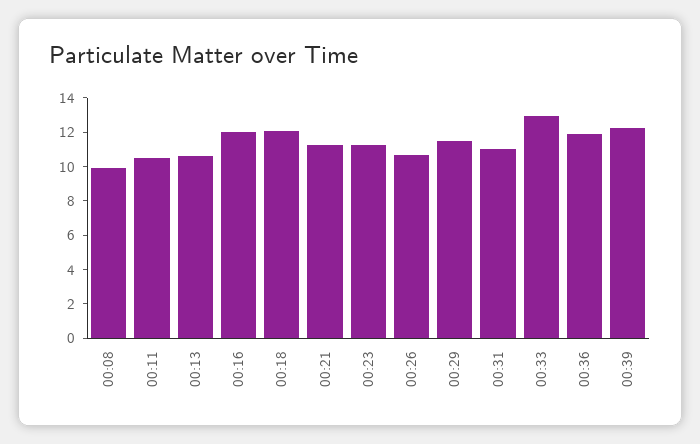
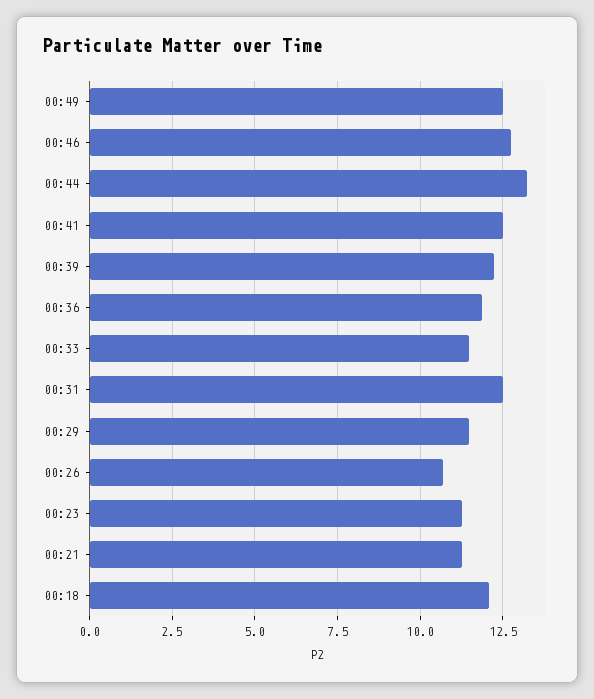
00:08: 10 -> none
00:11: 10.5 -> none
00:13: 10.5 -> none
00:16: 12 -> none
00:31: 11 -> 12.5
00:33: 13 -> 11.5
00:49: none -> 12.5
00:46: none -> 12.75
00:44: none -> 13.25
00:41: none -> 12.5

